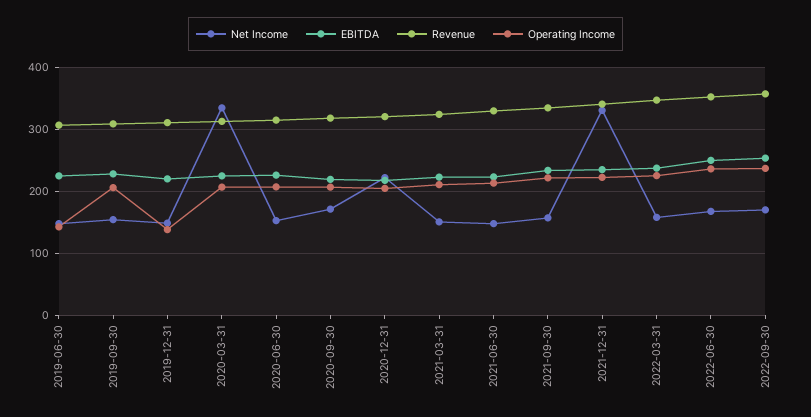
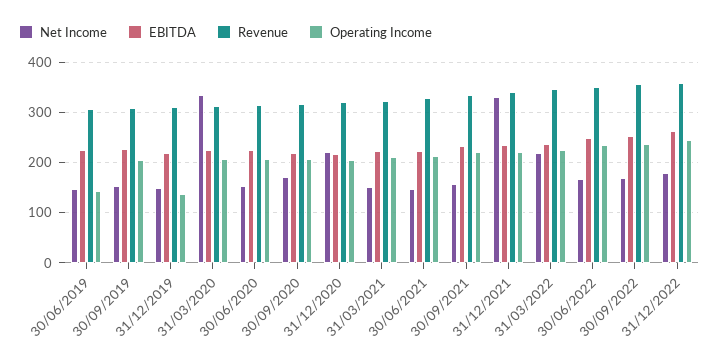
Net Income, 2022-03-31: 160 -> 220
Net Income, 31/12/2022: none -> 180
EBITDA, 31/12/2022: none -> 260
Revenue, 31/12/2022: none -> 360
Operating Income, 31/12/2022: none -> 240

